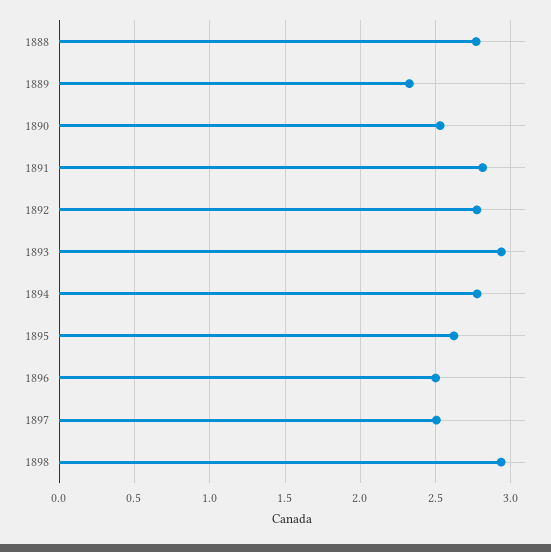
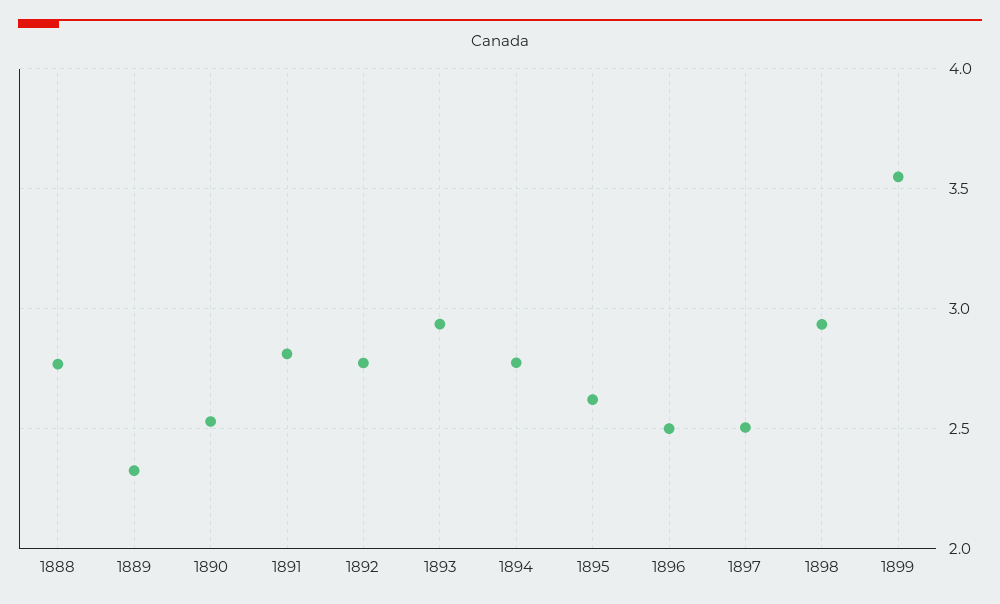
1899: none -> 3.55

